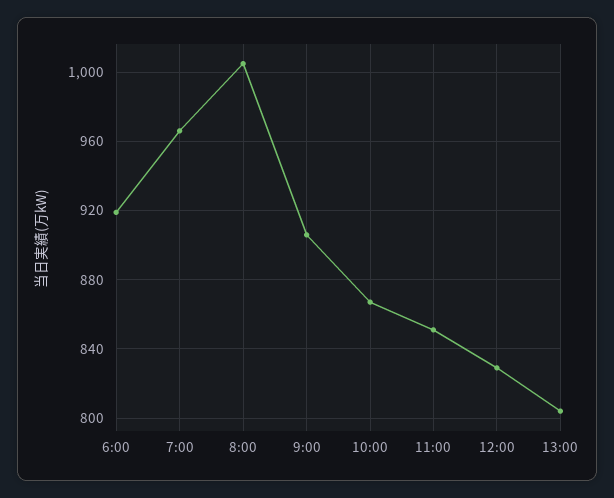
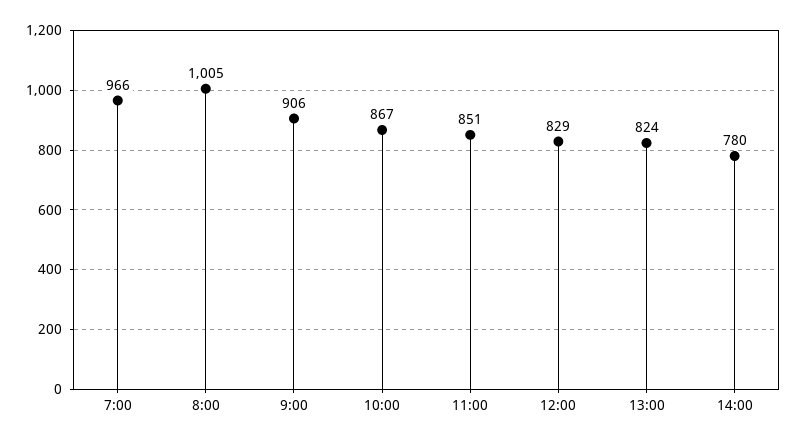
6:00: 920 -> none
13:00: 805 -> 824
14:00: none -> 780

